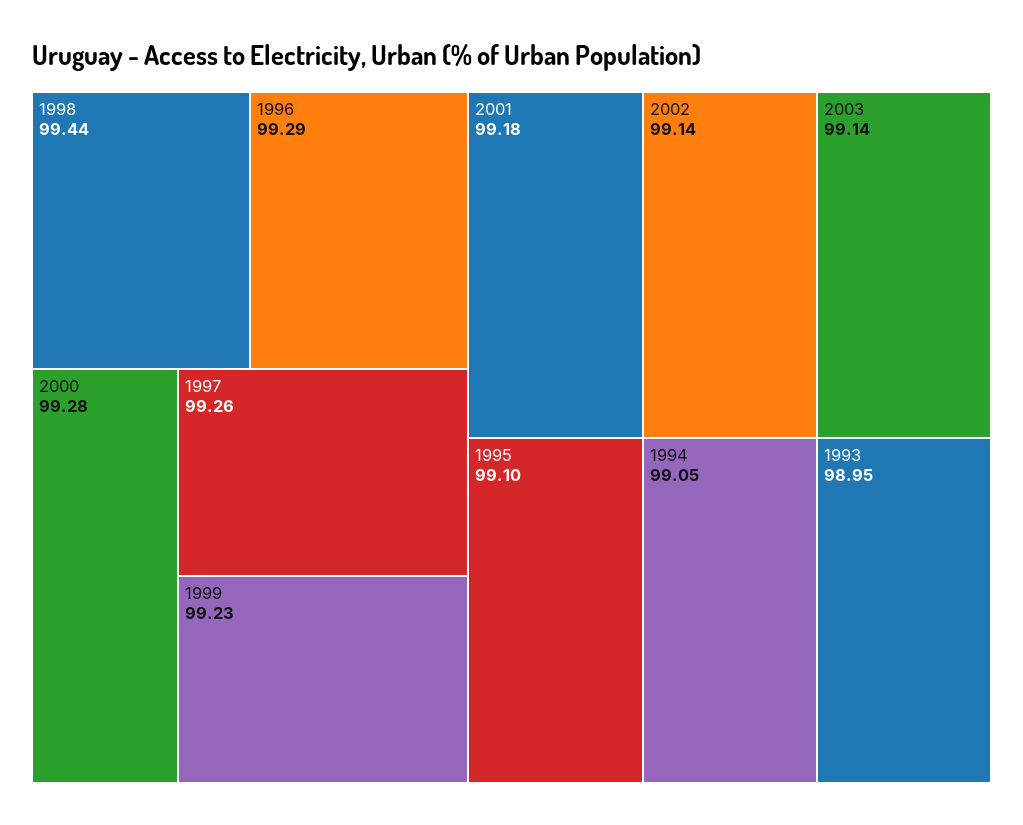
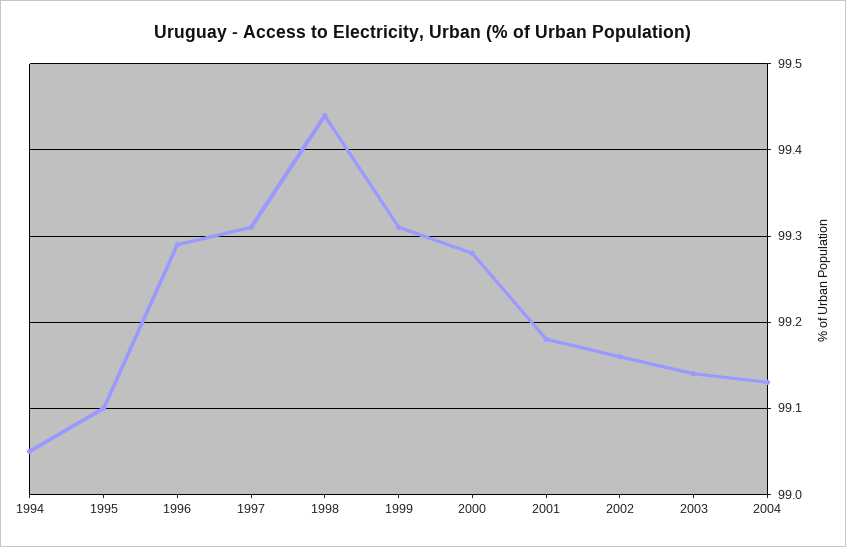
1997: 99.26 -> 99.31
1999: 99.23 -> 99.31
2002: 99.14 -> 99.16
1993: 98.95 -> none
2004: none -> 99.13

